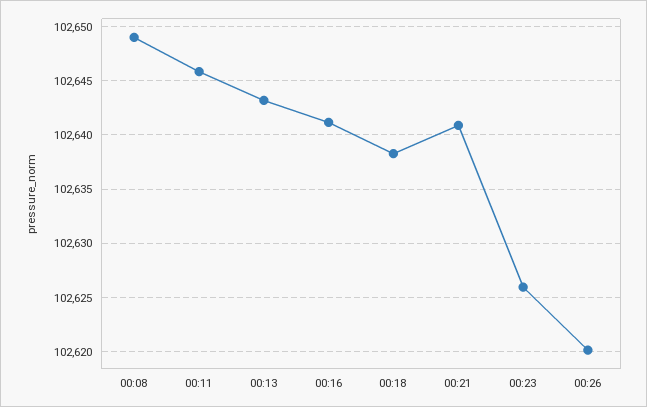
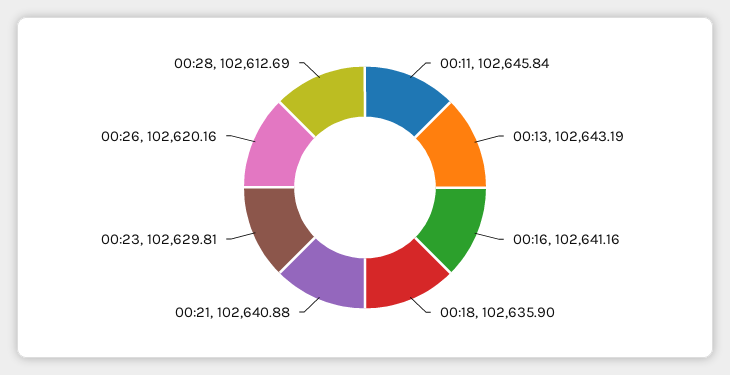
00:08: 102649 -> none
00:18: 102638 -> 102635.9
00:23: 102626 -> 102629.81
00:28: none -> 102612.69

